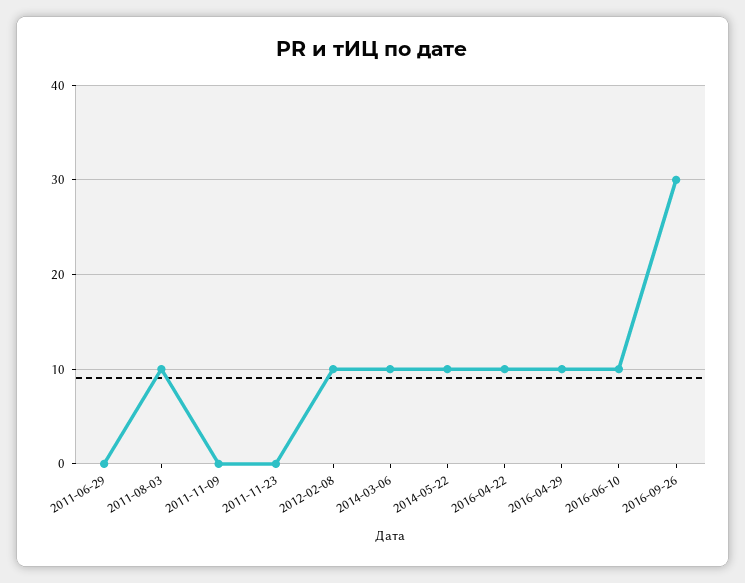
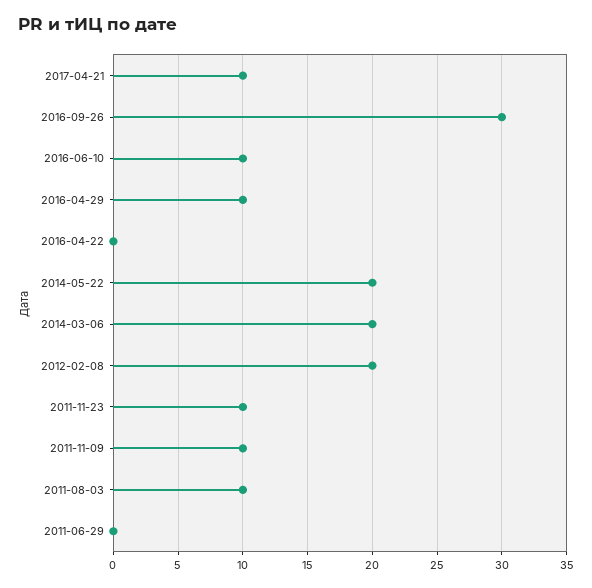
2011-11-09: 0 -> 10
2011-11-23: 0 -> 10
2012-02-08: 10 -> 20
2014-03-06: 10 -> 20
2014-05-22: 10 -> 20
2016-04-22: 10 -> 0
2017-04-21: none -> 10

